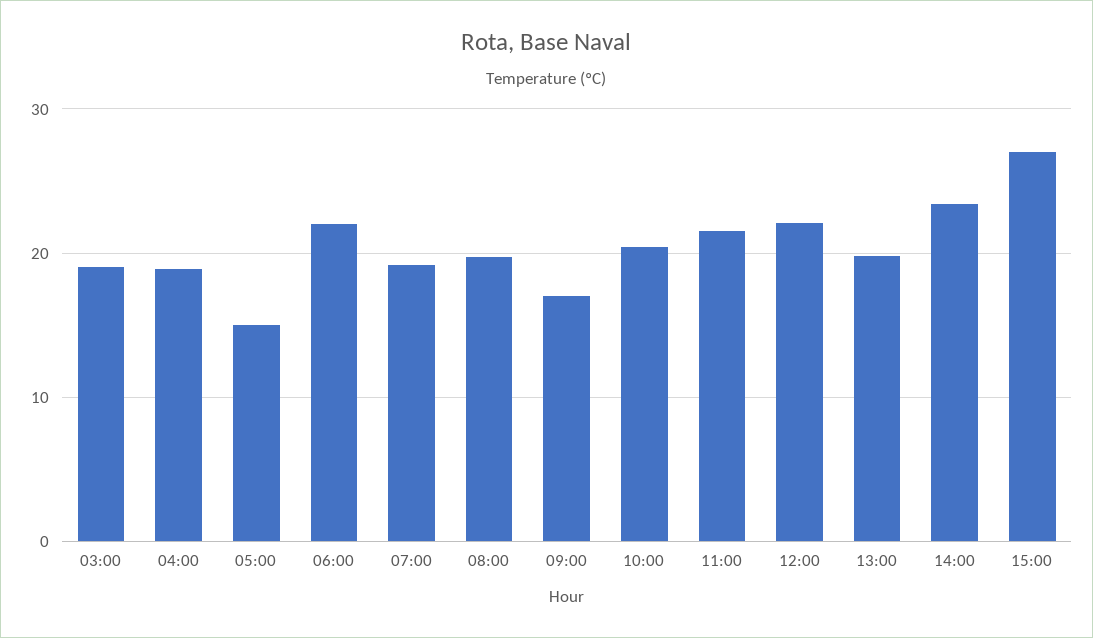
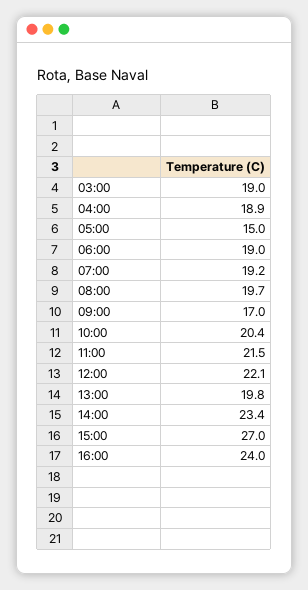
06:00: 22 -> 19
16:00: none -> 24

